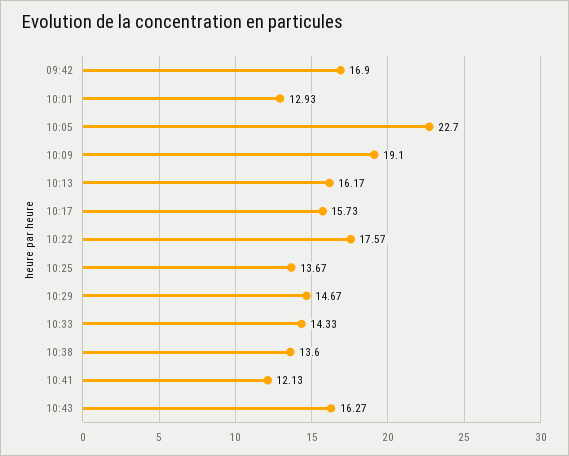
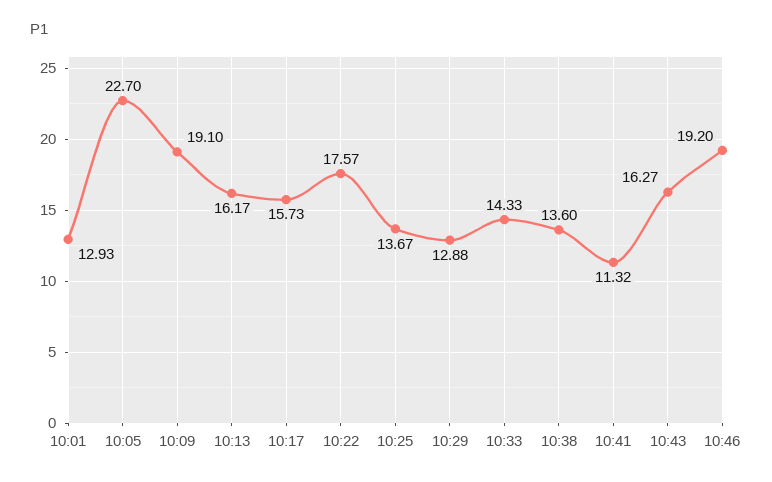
09:42: 16.9 -> none
10:29: 14.67 -> 12.88
10:41: 12.13 -> 11.32
10:46: none -> 19.2

